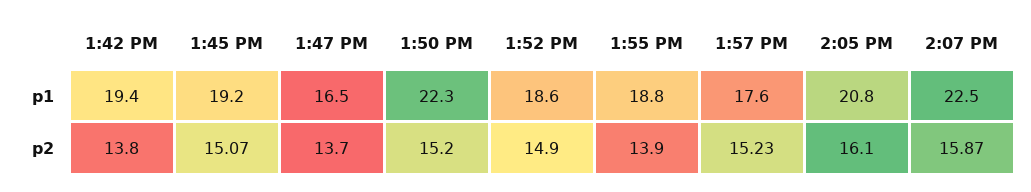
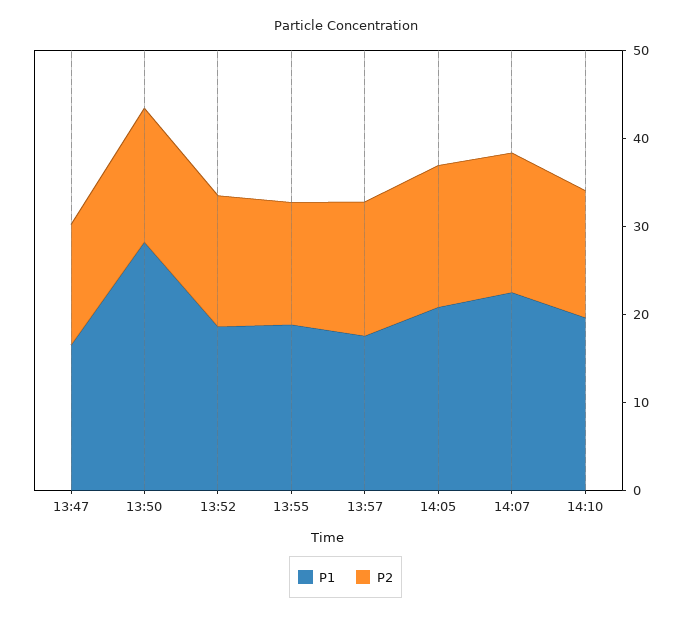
p1, 1:42 PM: 19.4 -> none
p1, 1:45 PM: 19.2 -> none
p1, 1:50 PM: 22.3 -> 28
p2, 1:42 PM: 13.8 -> none
p2, 1:45 PM: 15.07 -> none
p1, 14:10: none -> 20
p2, 14:10: none -> 14

